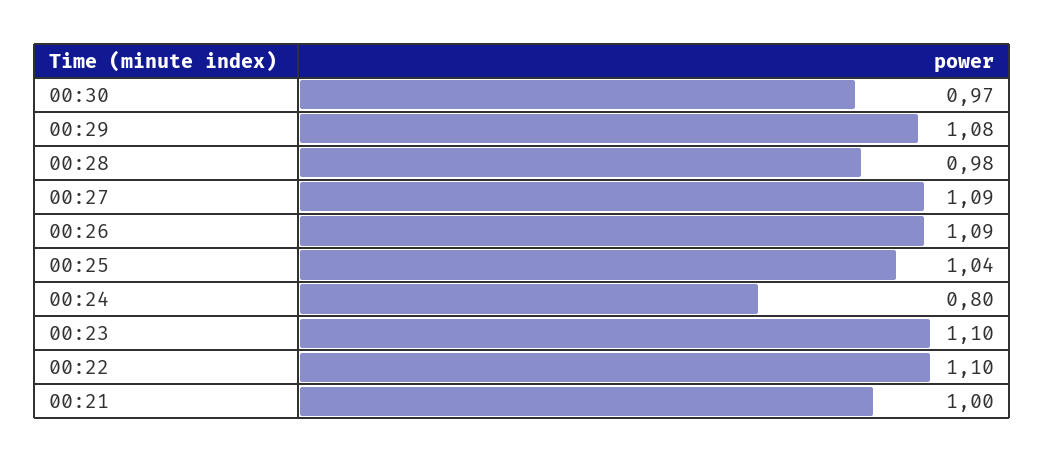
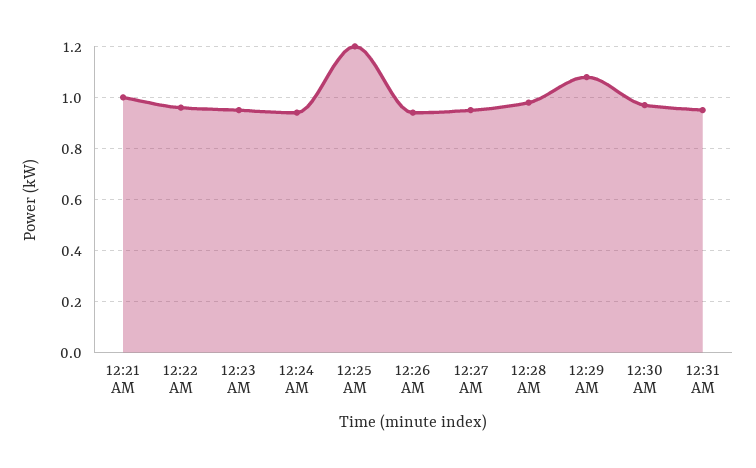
00:27: 1.09 -> 0.95
00:26: 1.09 -> 0.95
00:25: 1.04 -> 1.2
00:24: 0.8 -> 0.95
00:23: 1.1 -> 0.95
00:22: 1.1 -> 0.95
12:31 AM: none -> 0.95

